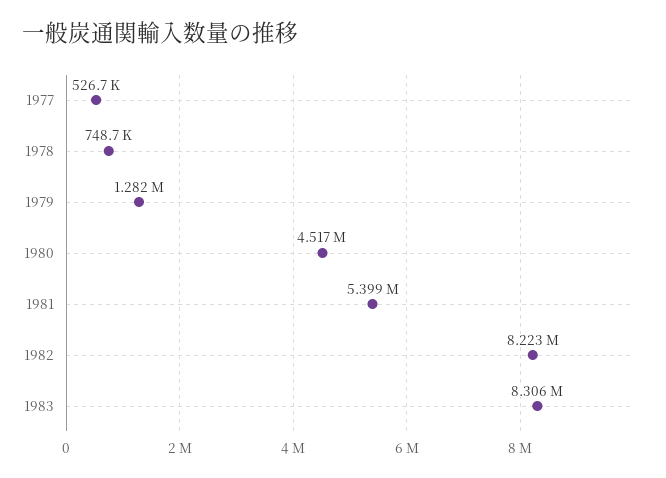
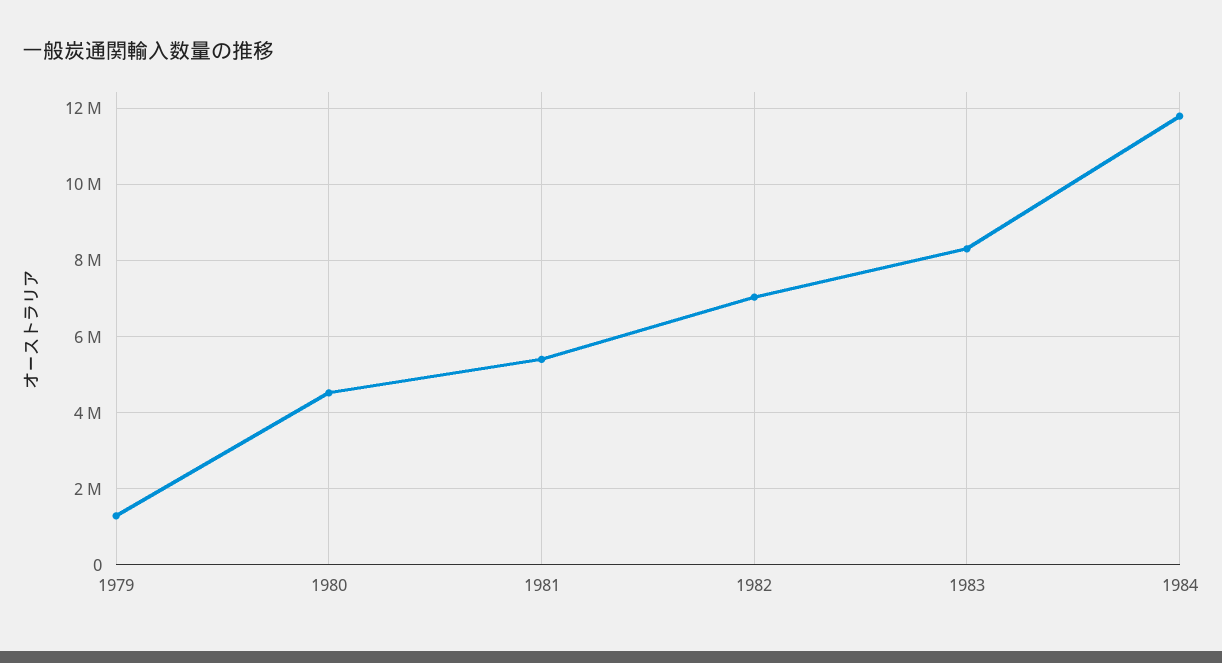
1977: 526700 -> none
1978: 748700 -> none
1982: 8223000 -> 7000000
1984: none -> 11800000

